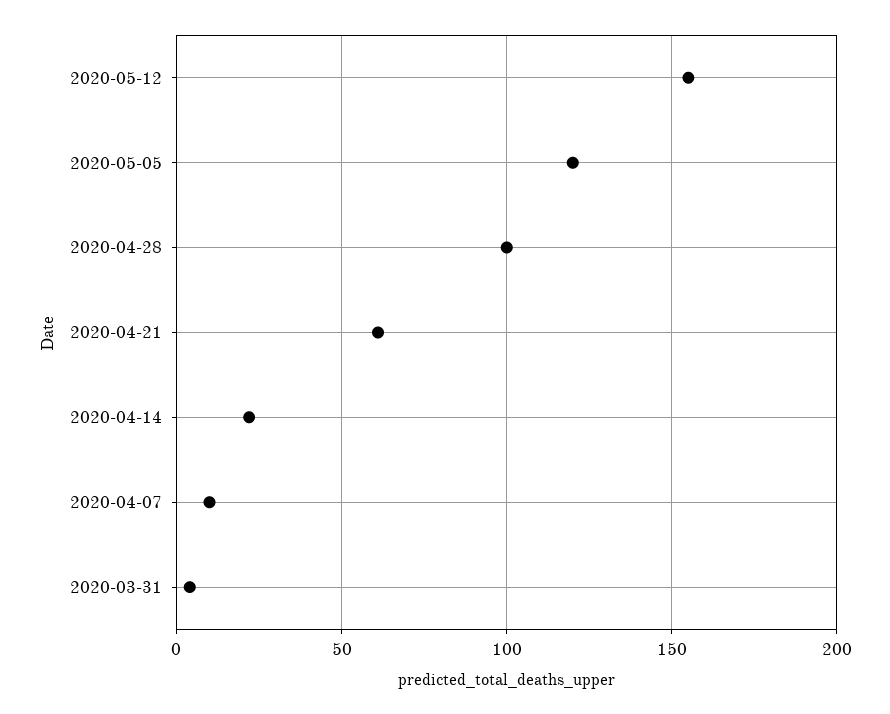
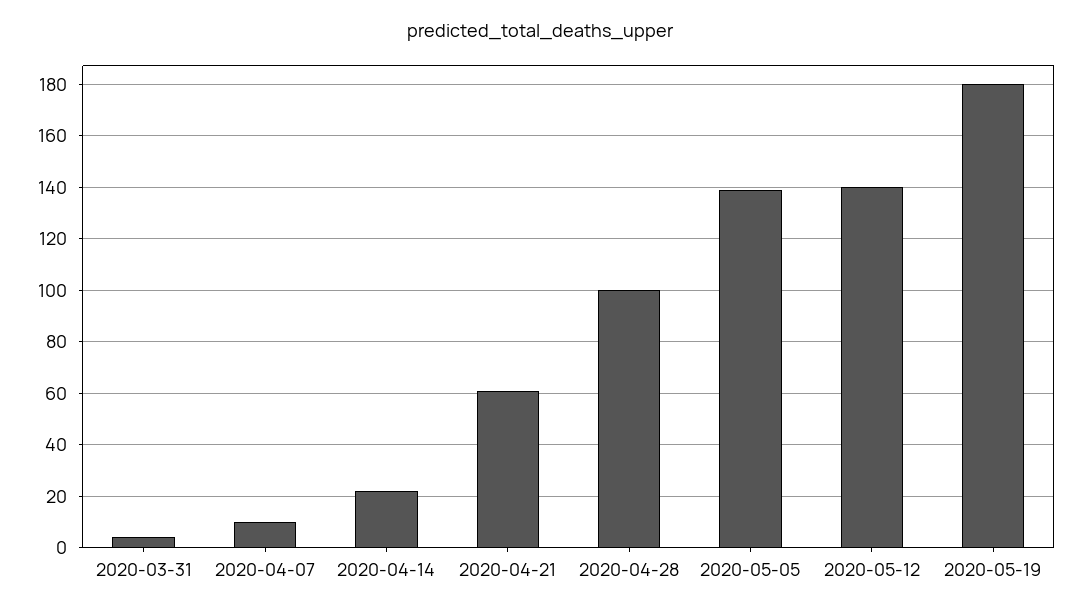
2020-05-12: 155 -> 140
2020-05-05: 120 -> 140
2020-05-19: none -> 180

